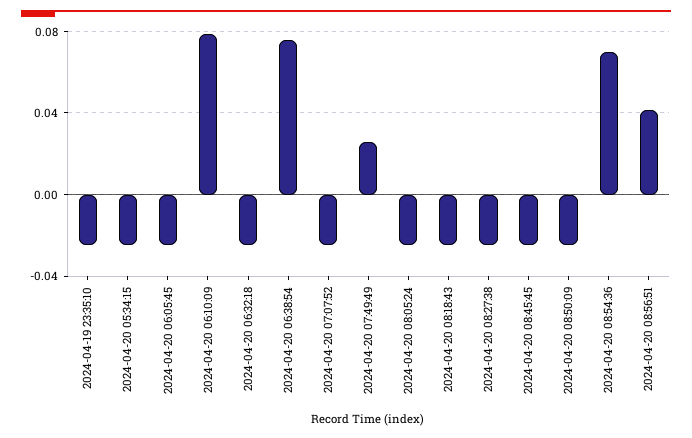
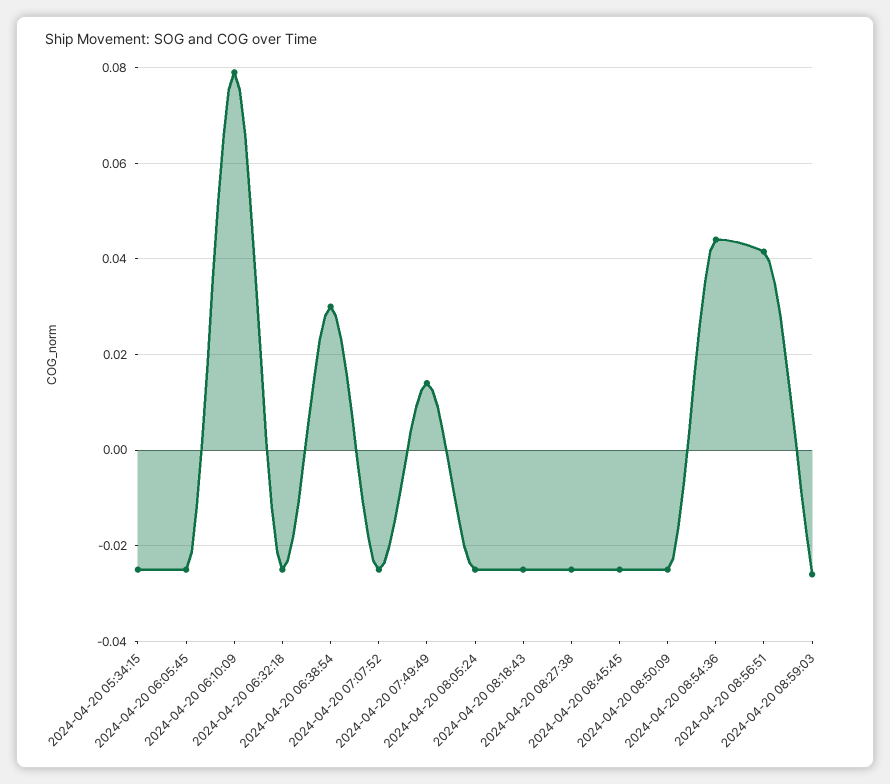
2024-04-19 23:35:10: -0.025 -> none
2024-04-20 06:38:54: 0.075 -> 0.03
2024-04-20 07:49:49: 0.025 -> 0.014
2024-04-20 08:54:36: 0.07 -> 0.044
2024-04-20 08:59:03: none -> -0.026

